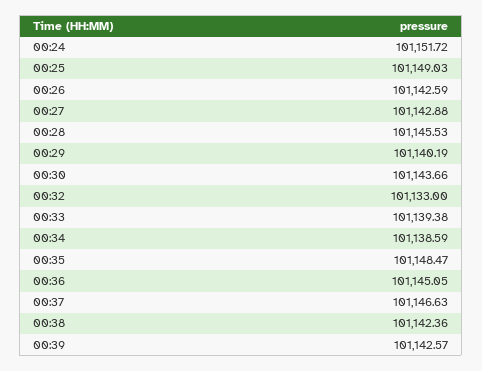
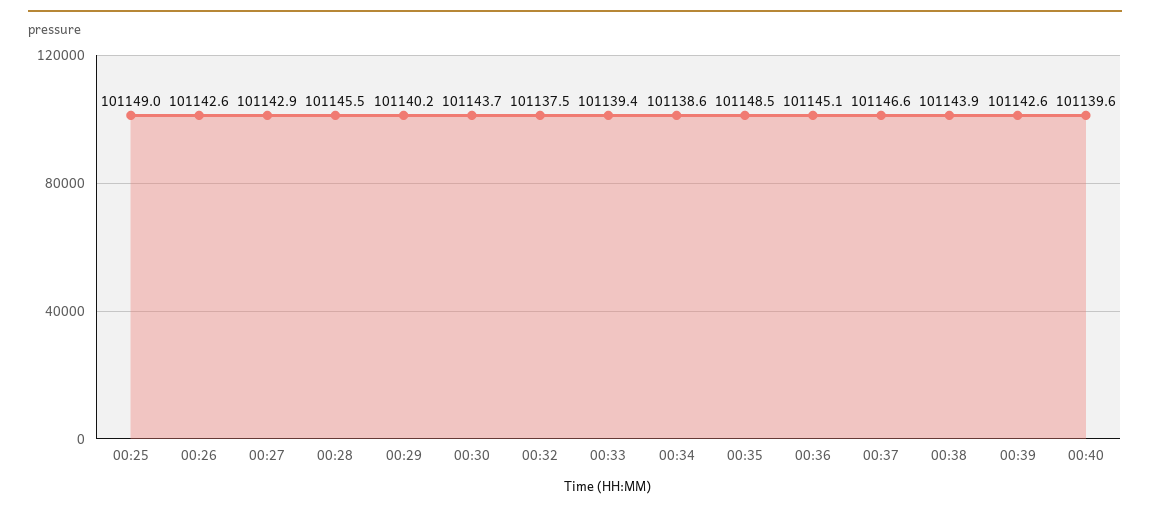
00:24: 101151.72 -> none
00:32: 101133 -> 101137.5
00:38: 101142.36 -> 101143.9
00:40: none -> 101139.6

